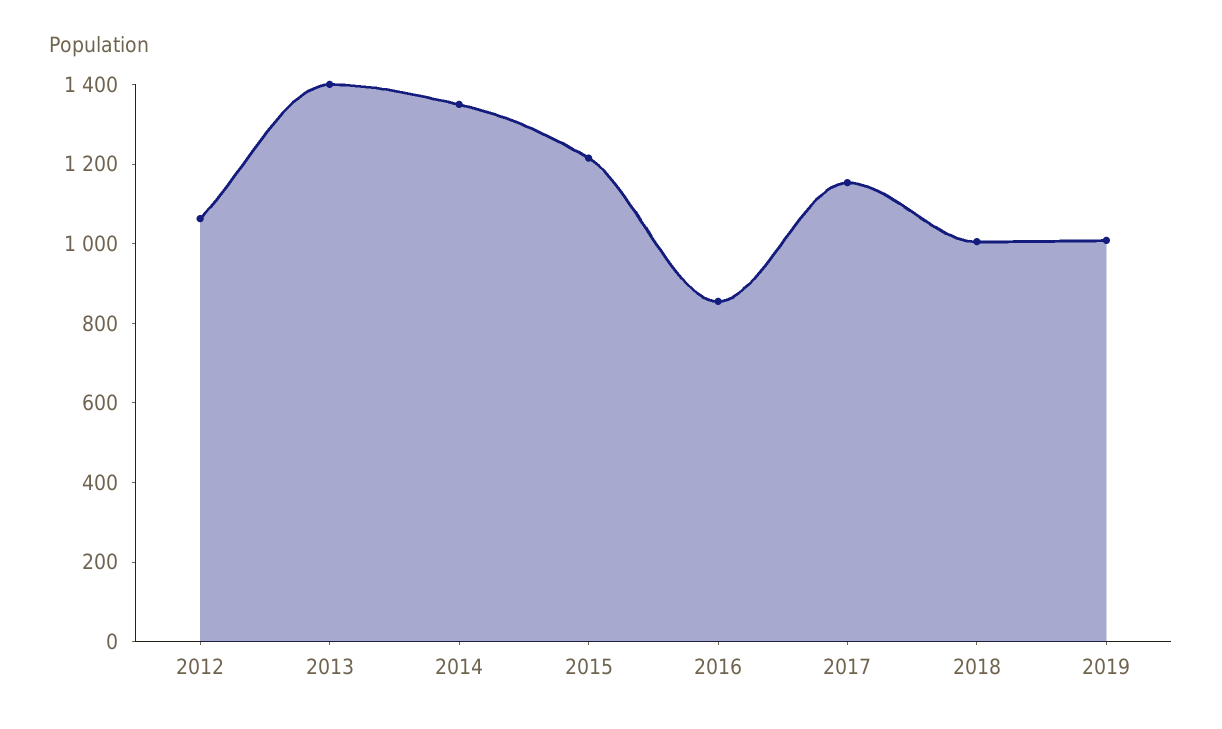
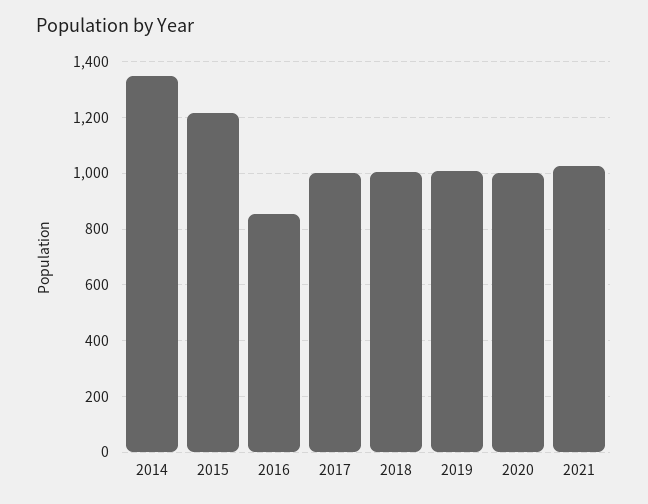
2012: 1050 -> none
2013: 1400 -> none
2017: 1150 -> 1000
2020: none -> 1000
2021: none -> 1025

